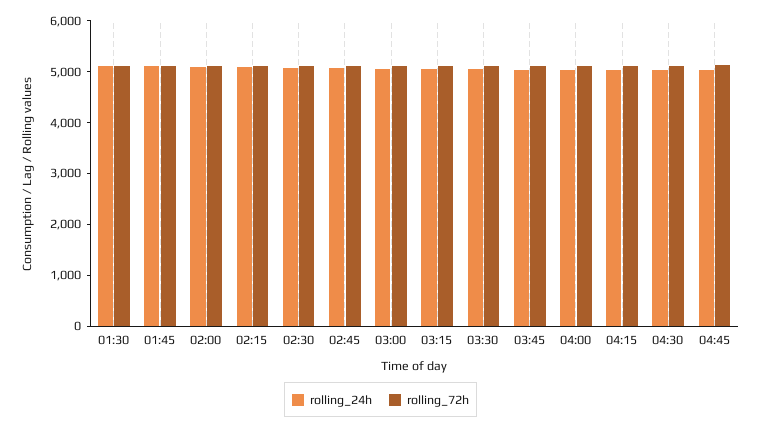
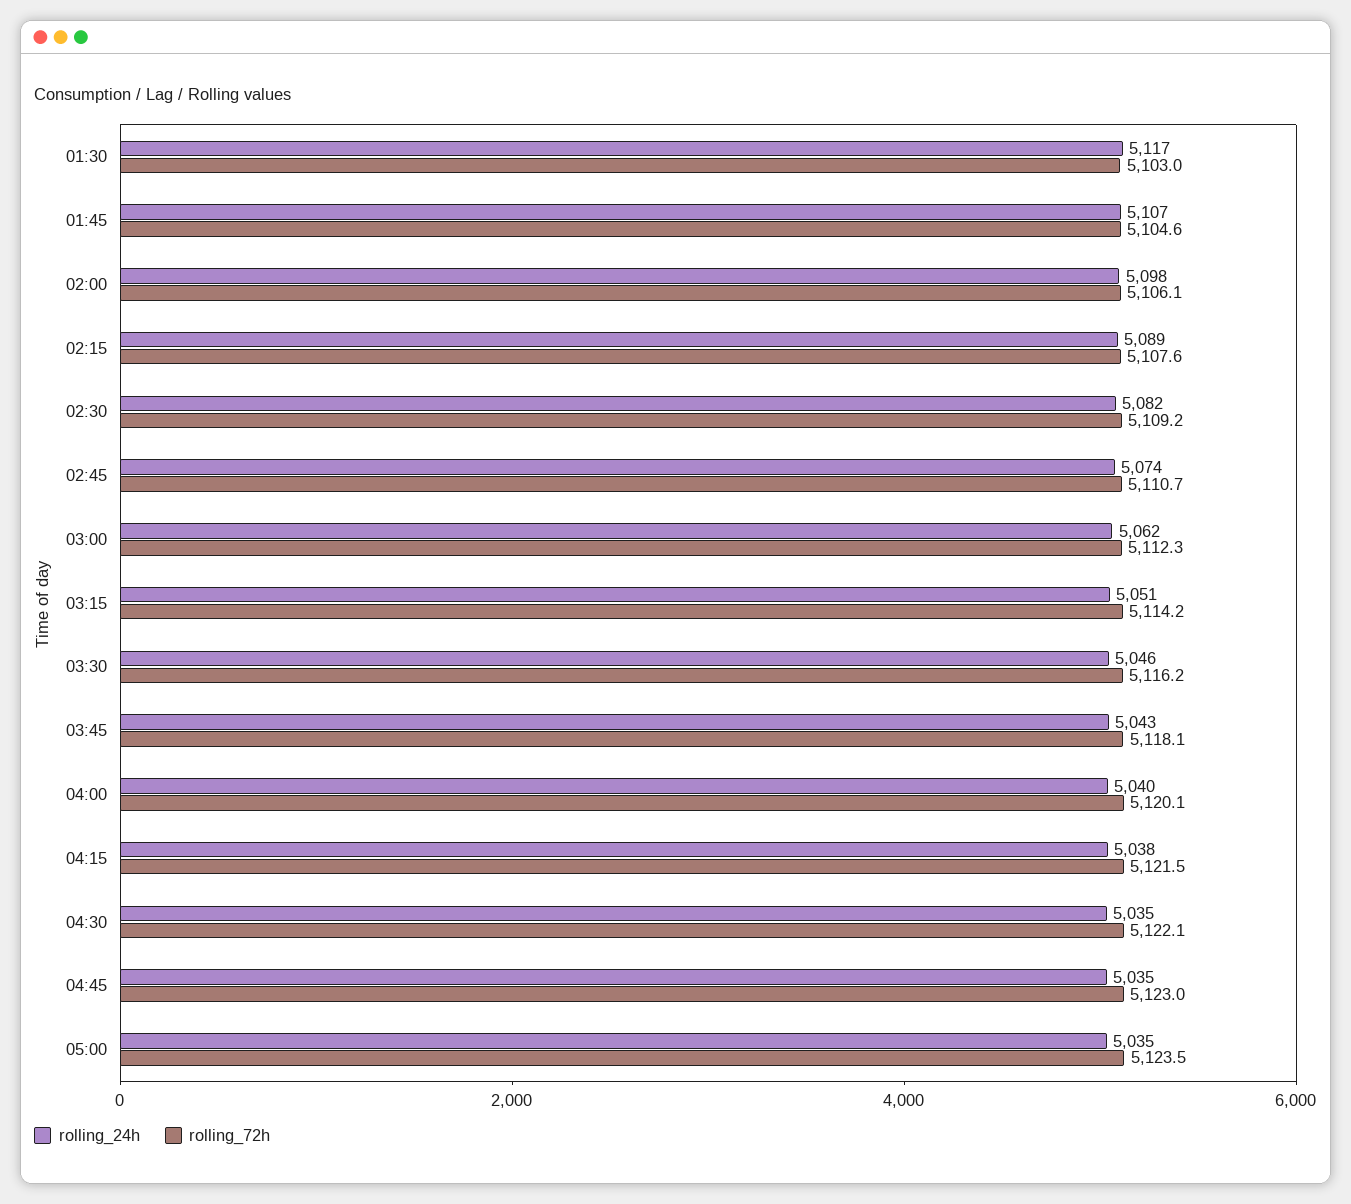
rolling_24h, 05:00: none -> 5035
rolling_72h, 05:00: none -> 5123.5

